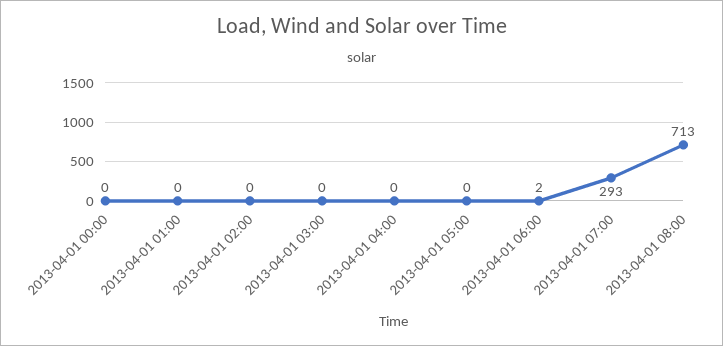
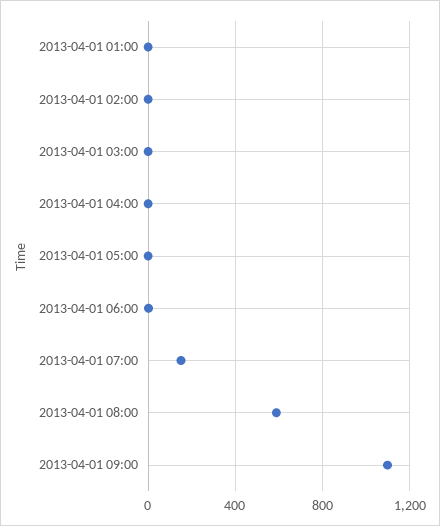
2013-04-01 00:00: 0 -> none
2013-04-01 07:00: 293 -> 150
2013-04-01 08:00: 713 -> 600
2013-04-01 09:00: none -> 1100

